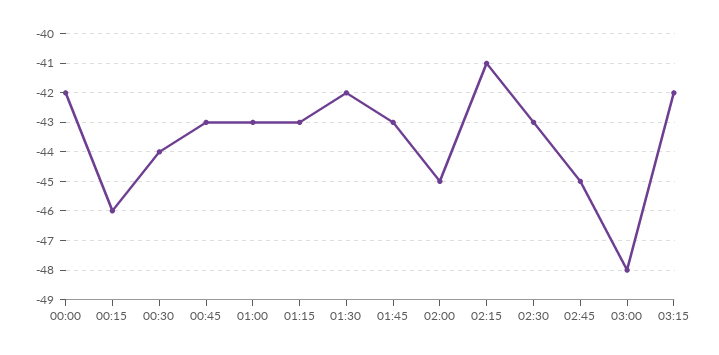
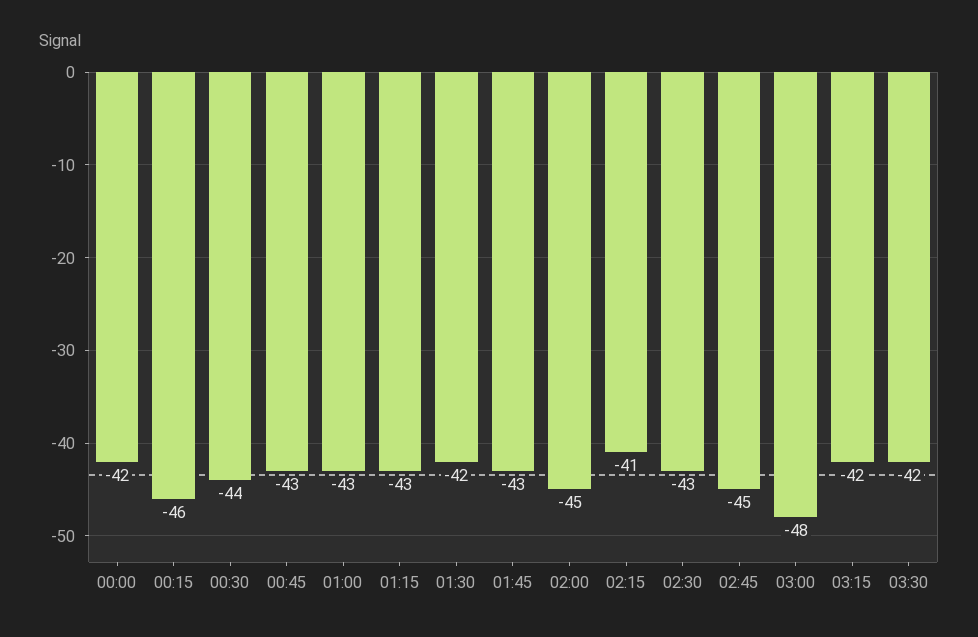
03:30: none -> -42

